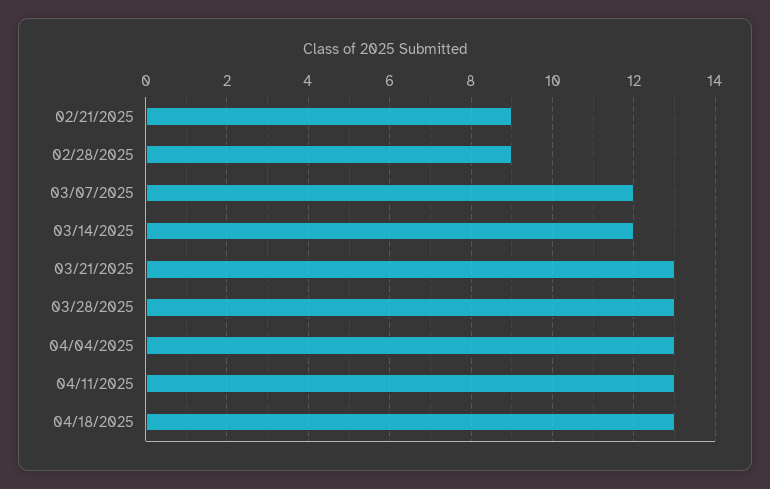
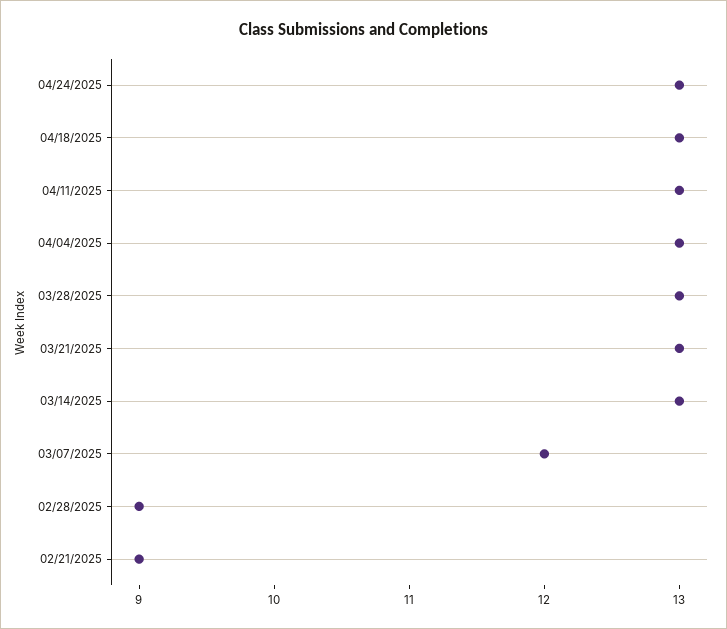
03/14/2025: 12 -> 13
04/24/2025: none -> 13

